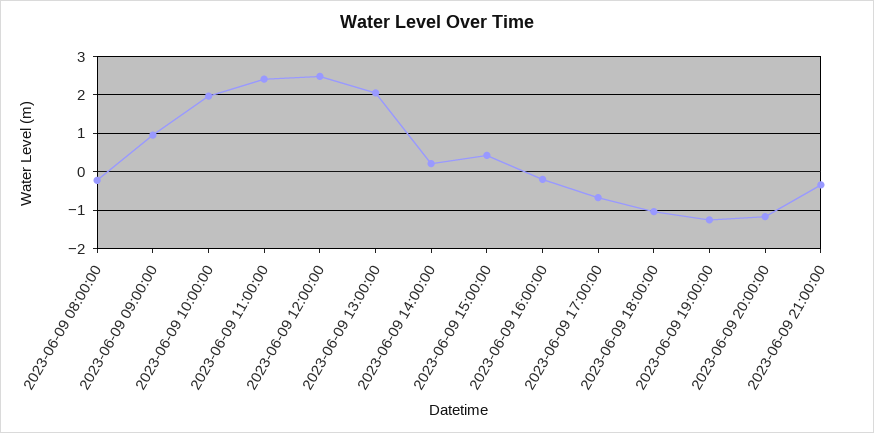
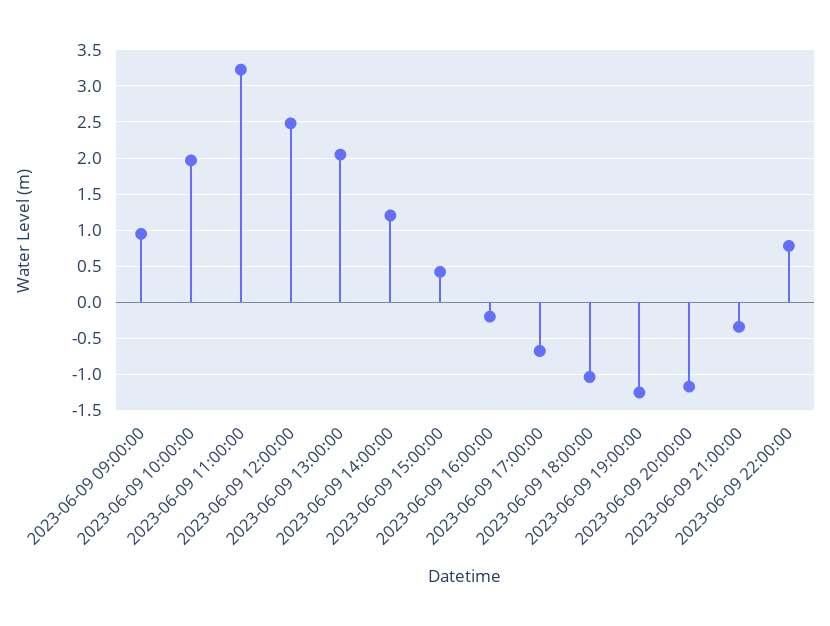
2023-06-09 08:00:00: -0.2 -> none
2023-06-09 11:00:00: 2.4 -> 3.2
2023-06-09 14:00:00: 0.2 -> 1.2
2023-06-09 22:00:00: none -> 0.8

